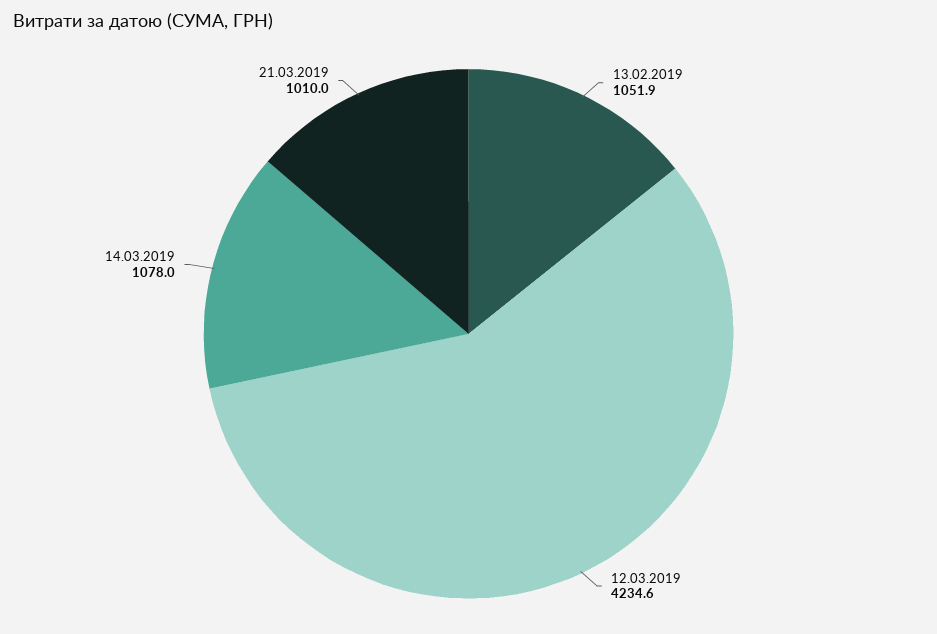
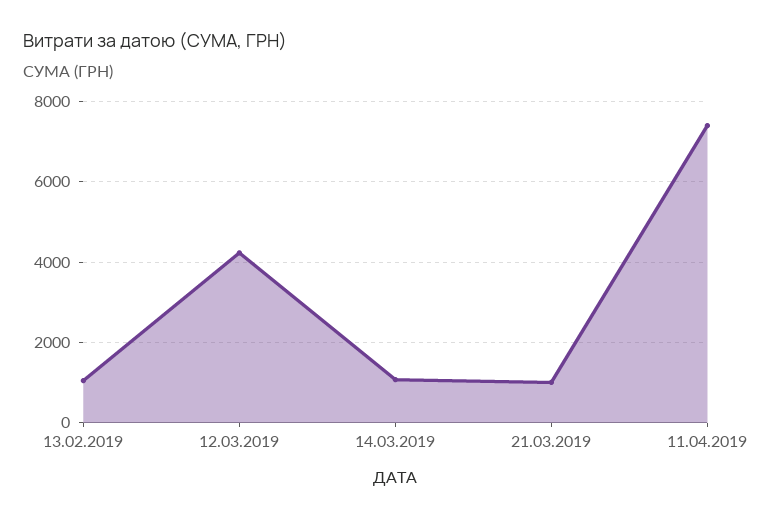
11.04.2019: none -> 7400

